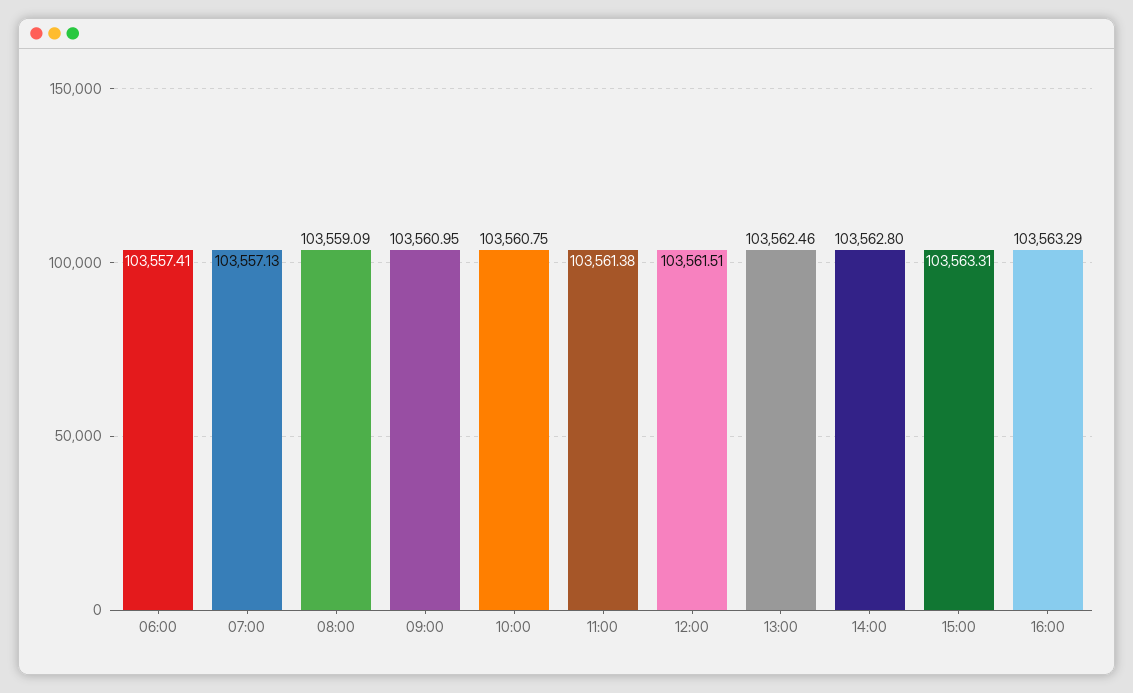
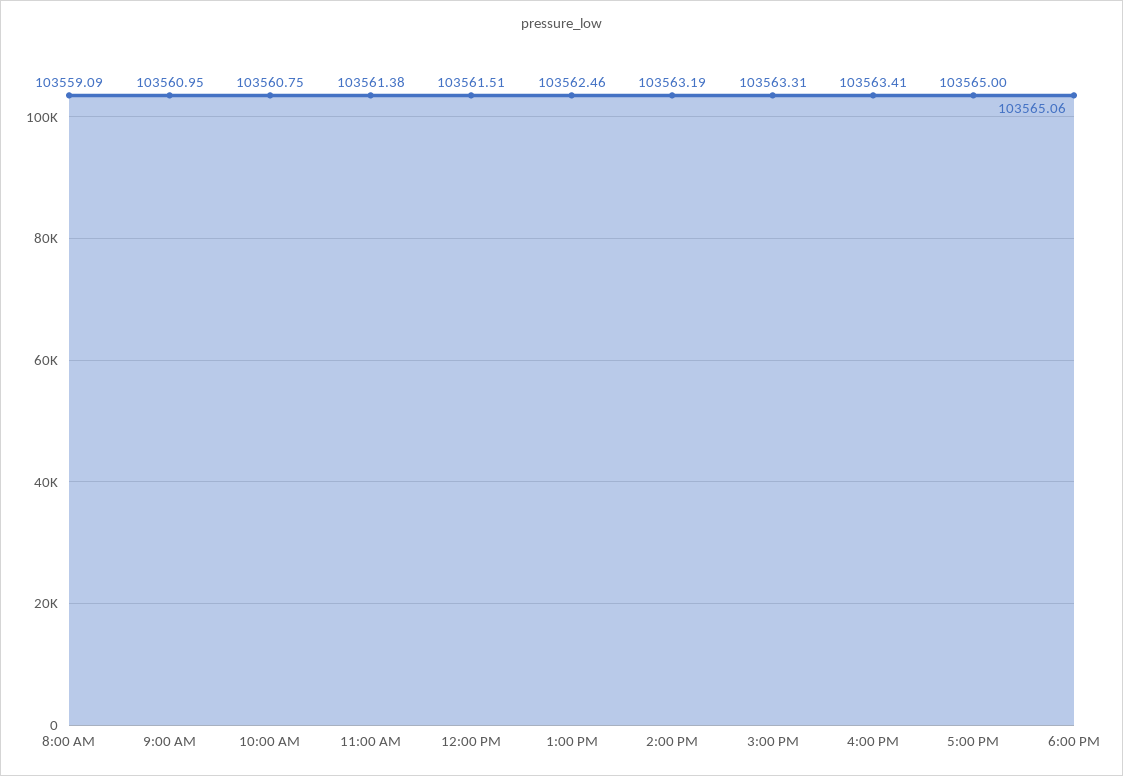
06:00: 103557.41 -> none
07:00: 103557.13 -> none
14:00: 103562.8 -> 103563.19
16:00: 103563.29 -> 103563.41
5:00 PM: none -> 103565
6:00 PM: none -> 103565.06

